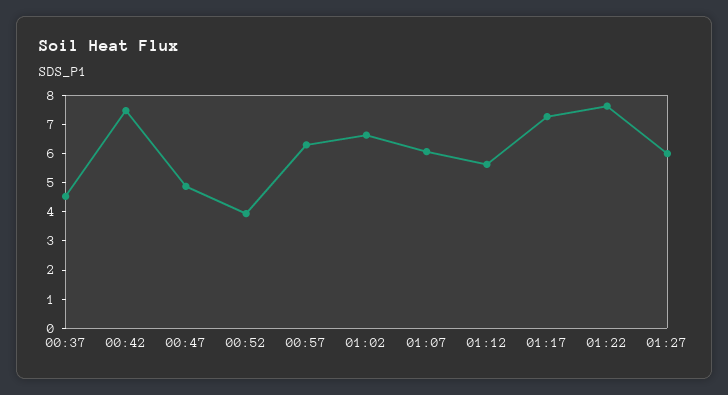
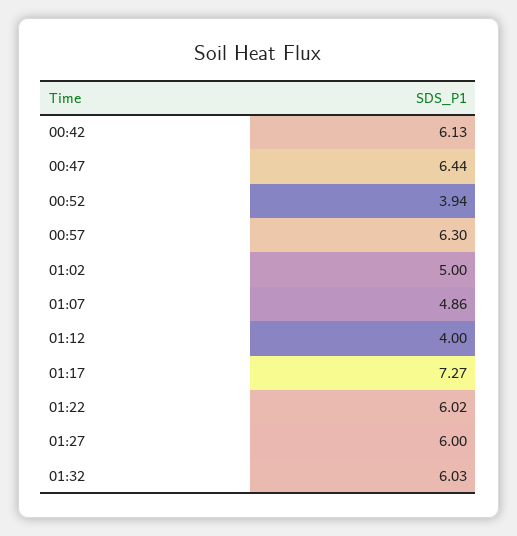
00:37: 4.5 -> none
00:42: 7.5 -> 6.13
00:47: 5 -> 6.44
01:02: 6.5 -> 5
01:07: 6 -> 4.86
01:12: 5.5 -> 4
01:22: 7.5 -> 6.02
01:32: none -> 6.03

